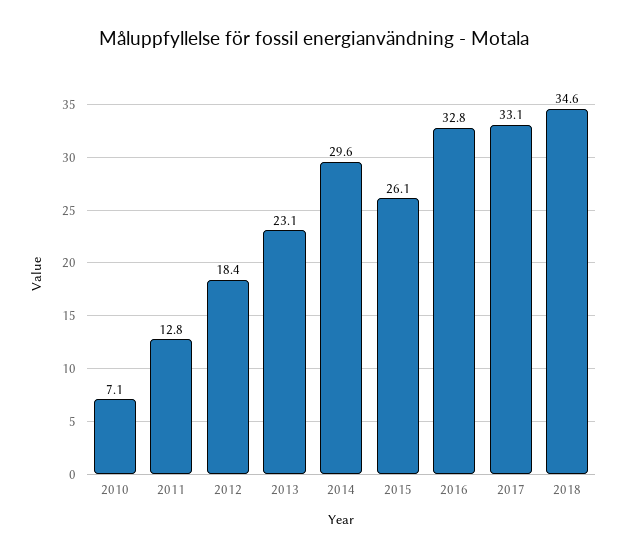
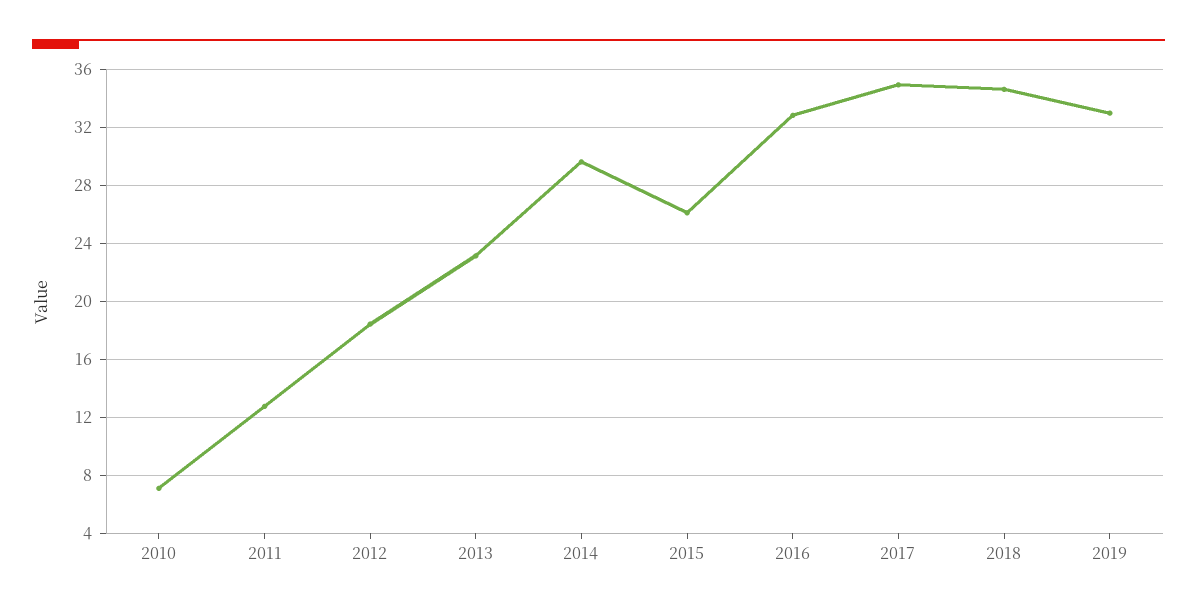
2017: 33.1 -> 35
2019: none -> 33

